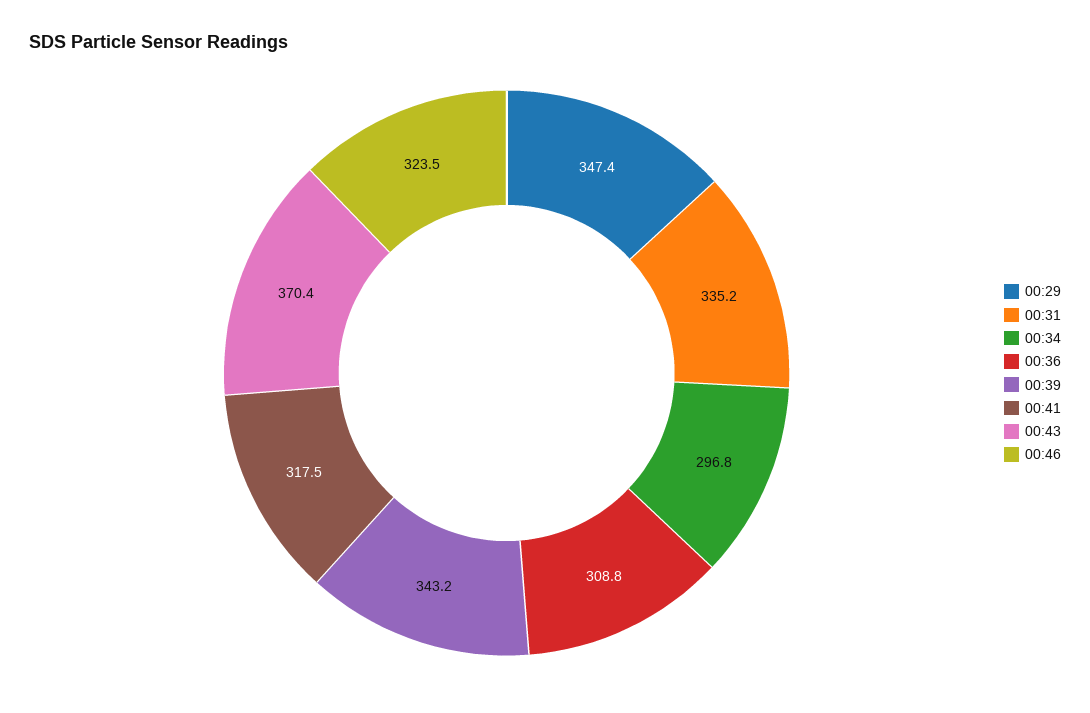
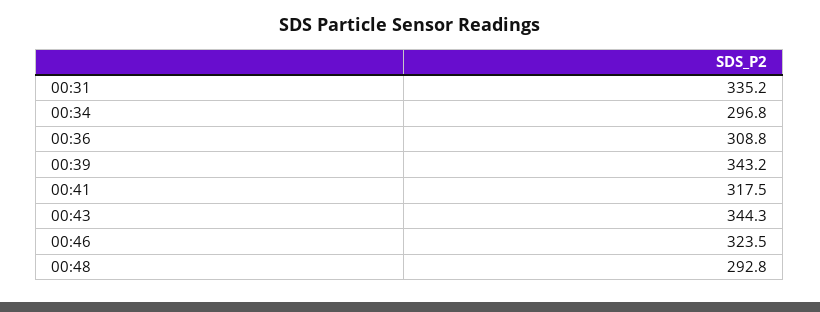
00:29: 347.4 -> none
00:43: 370.4 -> 344.3
00:48: none -> 292.8

